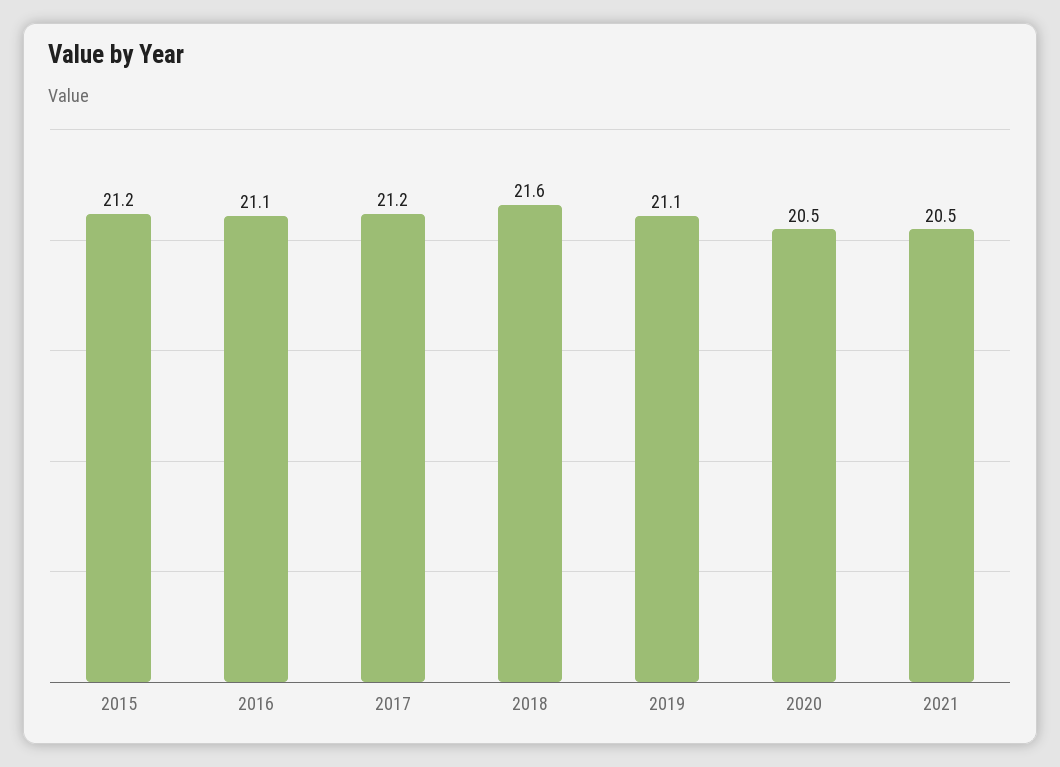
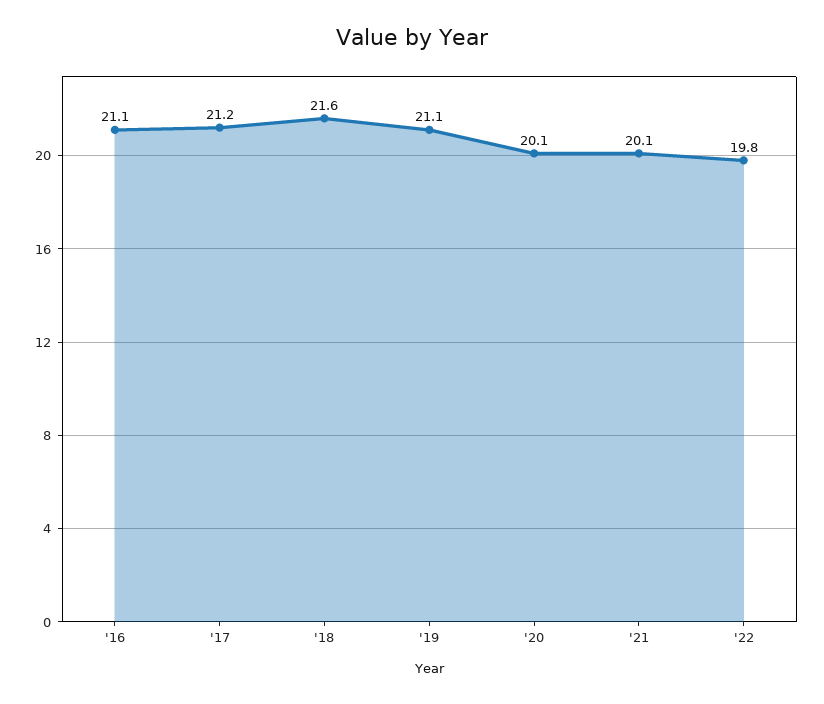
2015: 21.2 -> none
2020: 20.5 -> 20.1
2021: 20.5 -> 20.1
'22: none -> 19.8

